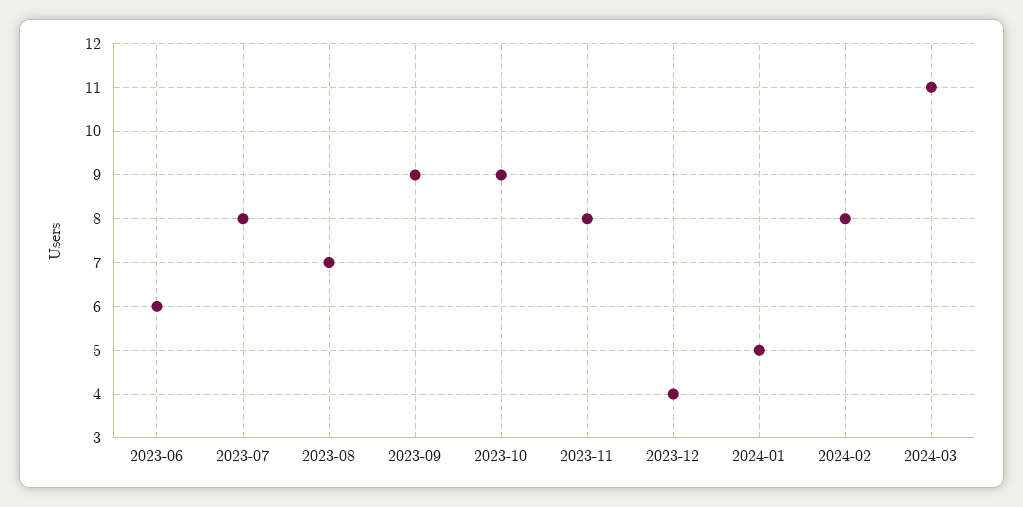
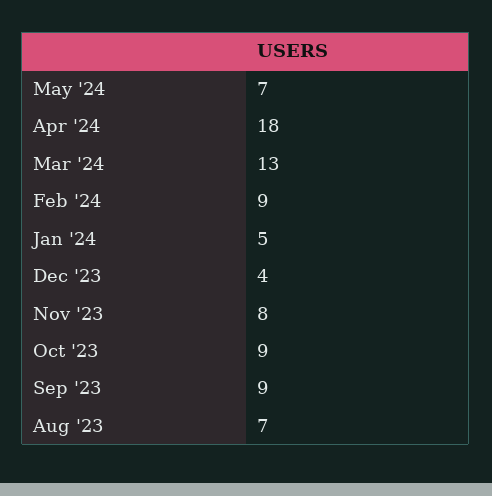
2023-06: 6 -> none
2023-07: 8 -> none
2024-02: 8 -> 9
2024-03: 11 -> 13
May '24: none -> 7
Apr '24: none -> 18

